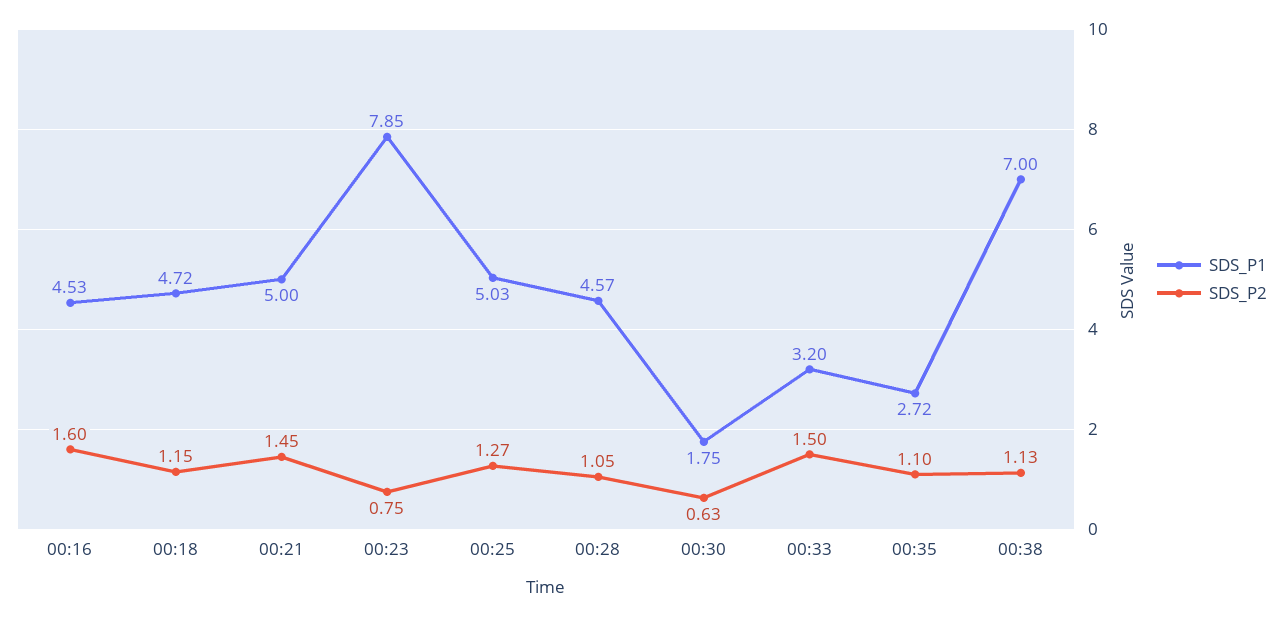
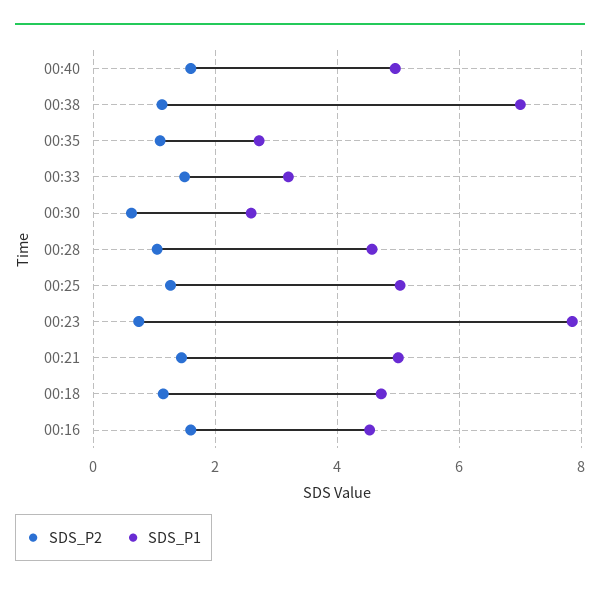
SDS_P1, 00:30: 1.75 -> 2.6
SDS_P2, 00:40: none -> 1.6
SDS_P1, 00:40: none -> 5

